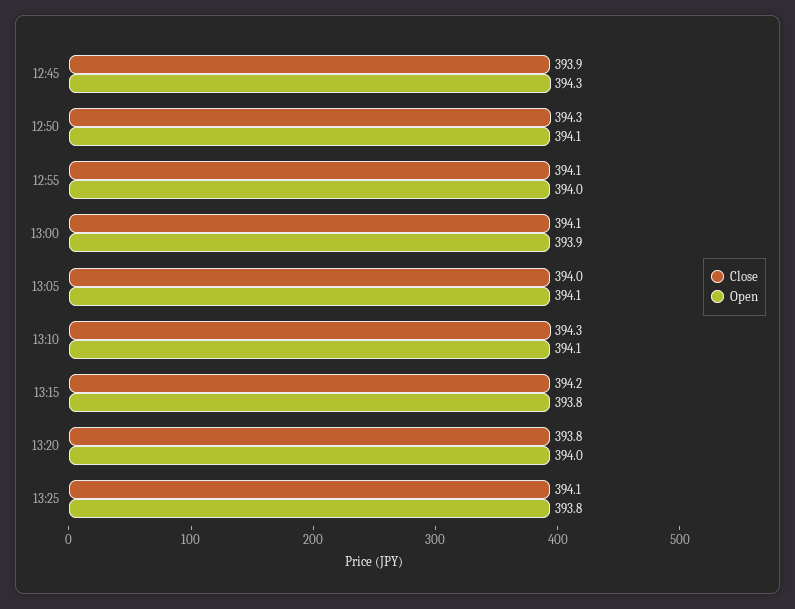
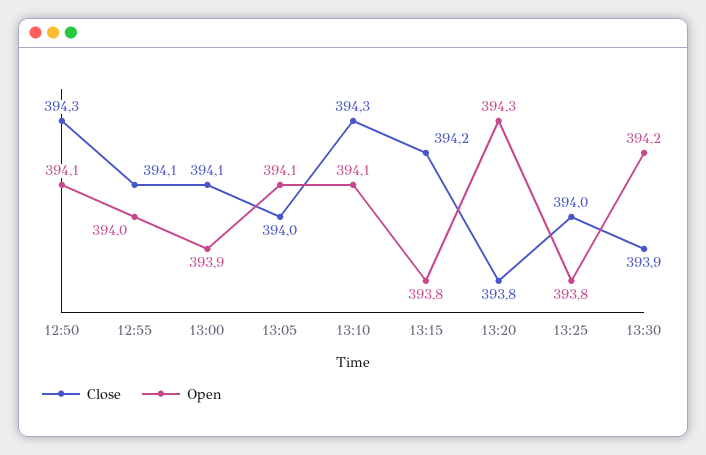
Close, 12:45: 393.9 -> none
Open, 12:45: 394.3 -> none
Open, 13:20: 394 -> 394.3
Close, 13:25: 394.1 -> 394
Close, 13:30: none -> 393.9
Open, 13:30: none -> 394.2

